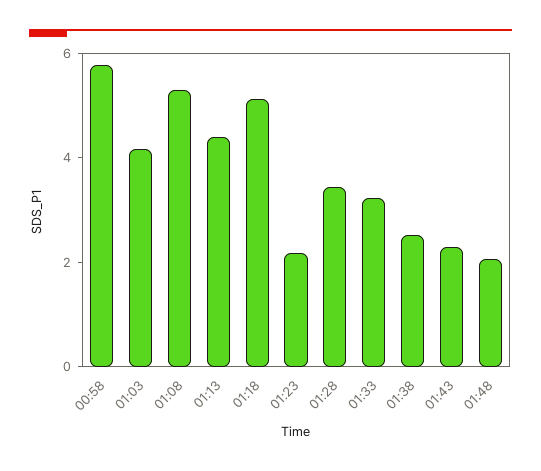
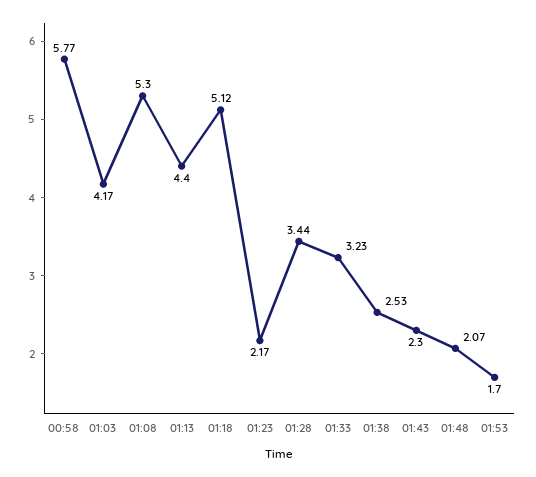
01:53: none -> 1.7

